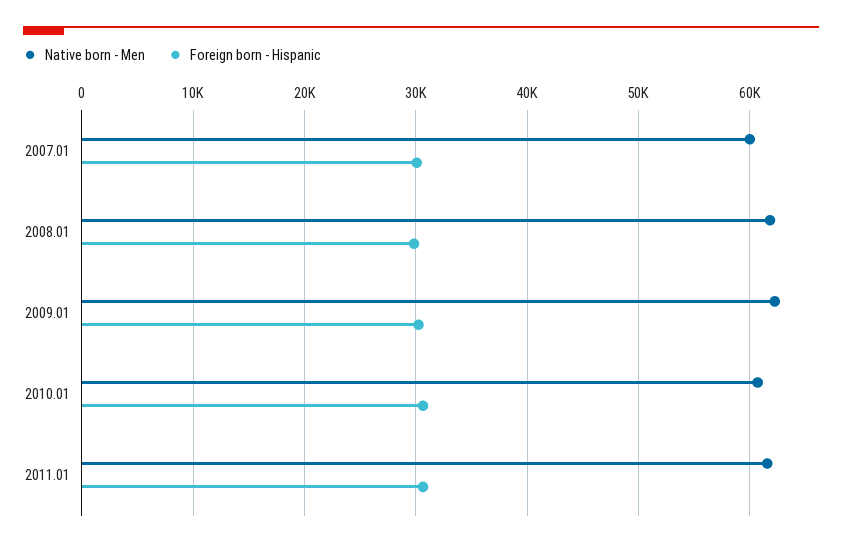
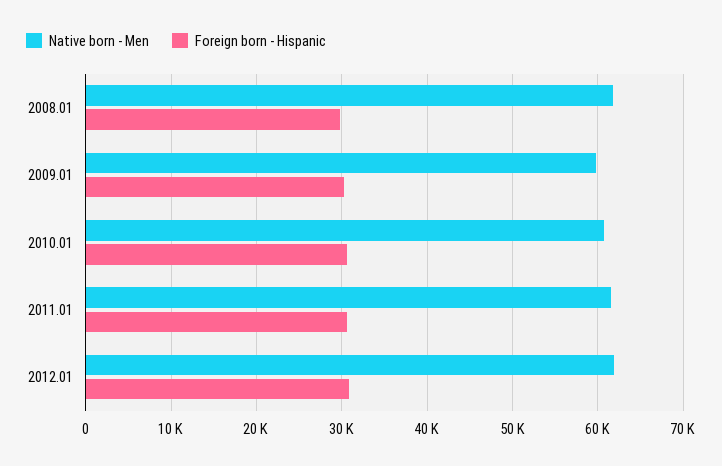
Native born - Men, 2007.01: 60000 -> none
Foreign born - Hispanic, 2007.01: 30000 -> none
Native born - Men, 2009.01: 62000 -> 60000
Native born - Men, 2012.01: none -> 62000
Foreign born - Hispanic, 2012.01: none -> 31000

